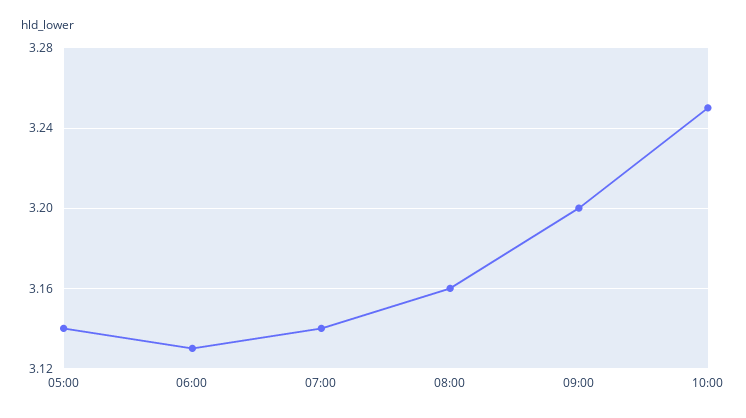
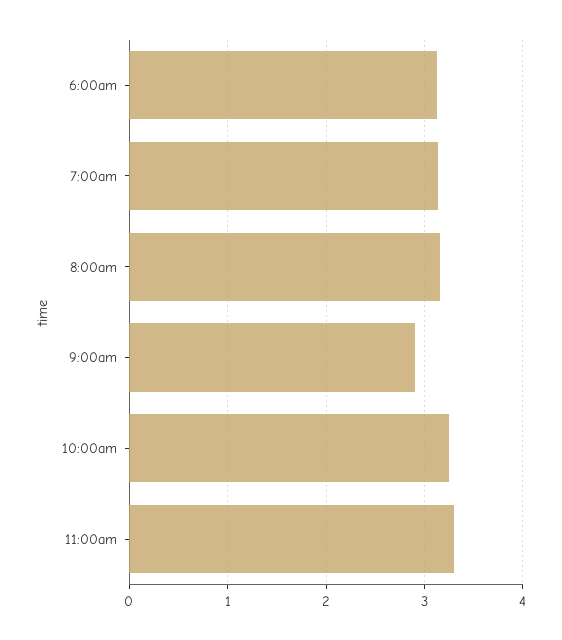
05:00: 3.14 -> none
09:00: 3.2 -> 2.9
11:00am: none -> 3.3

